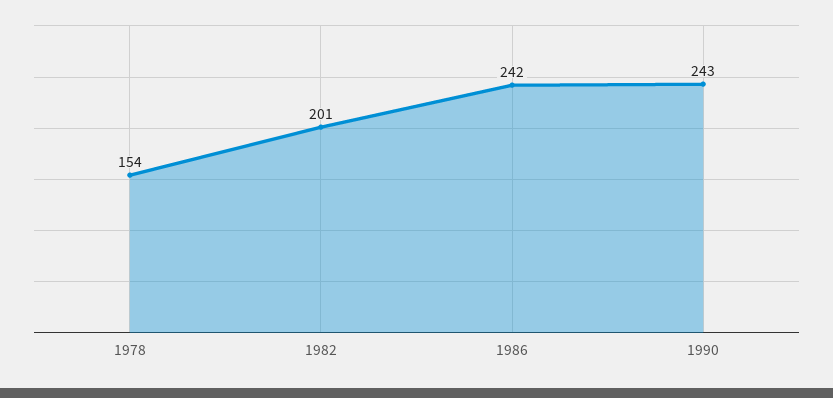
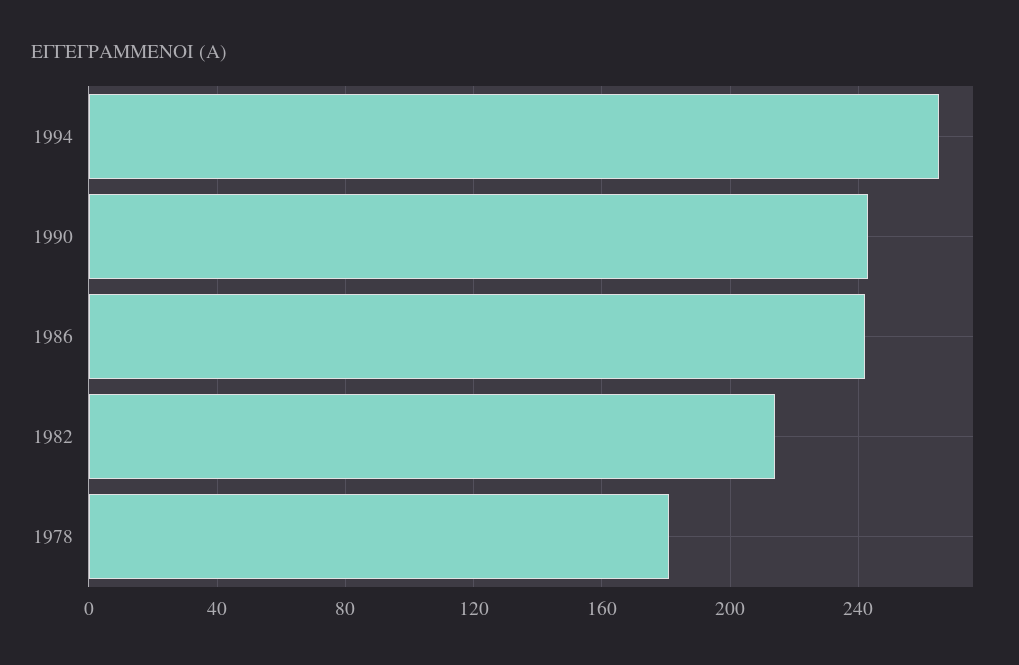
1978: 154 -> 180
1982: 201 -> 215
1994: none -> 265

